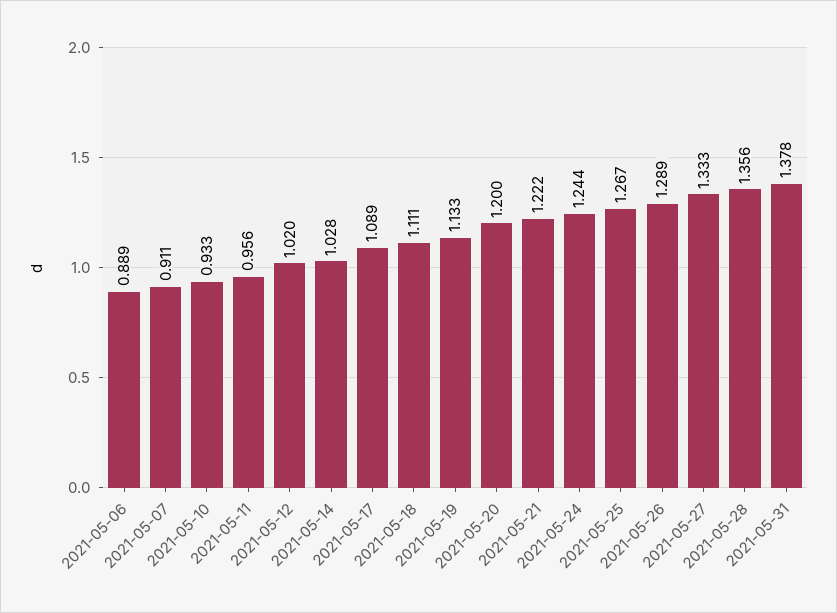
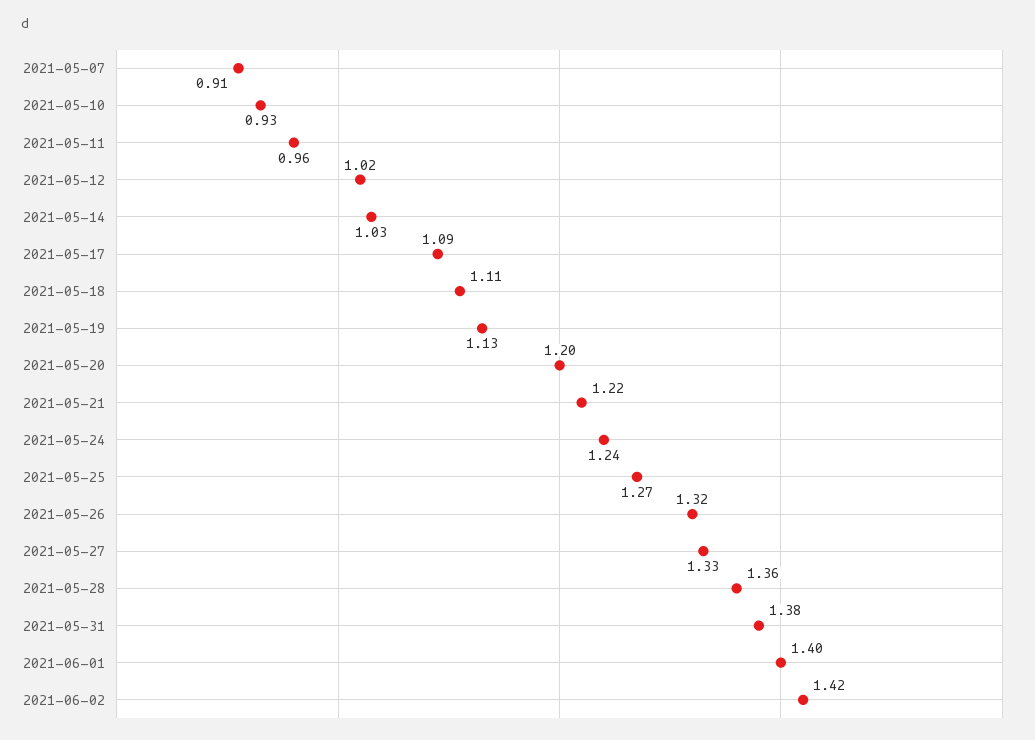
2021-05-06: 0.889 -> none
2021-05-26: 1.289 -> 1.32
2021-06-01: none -> 1.4
2021-06-02: none -> 1.42

